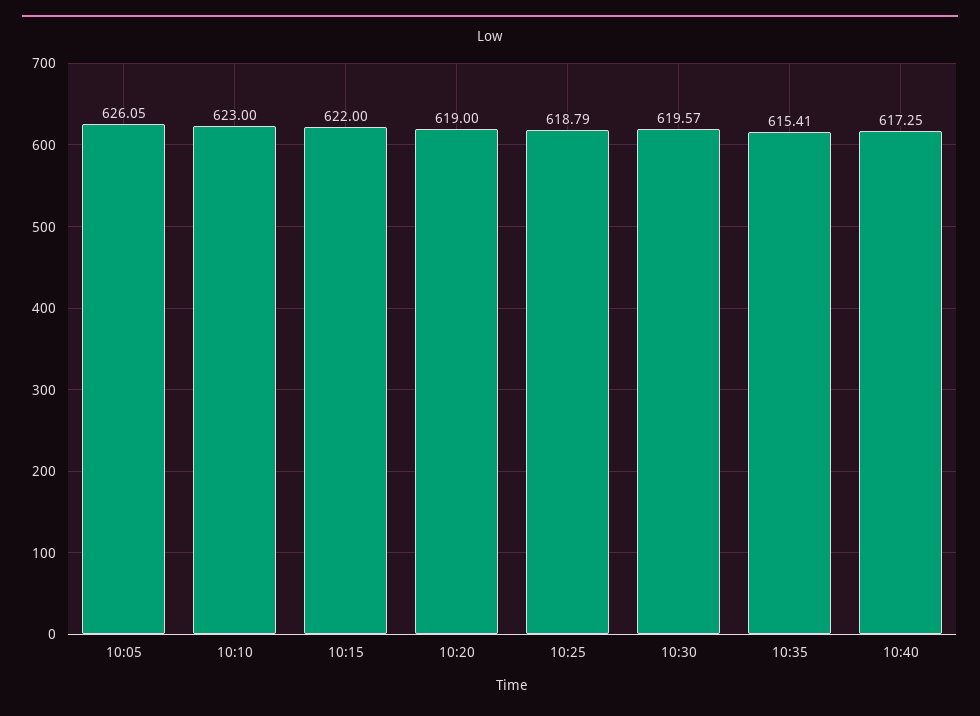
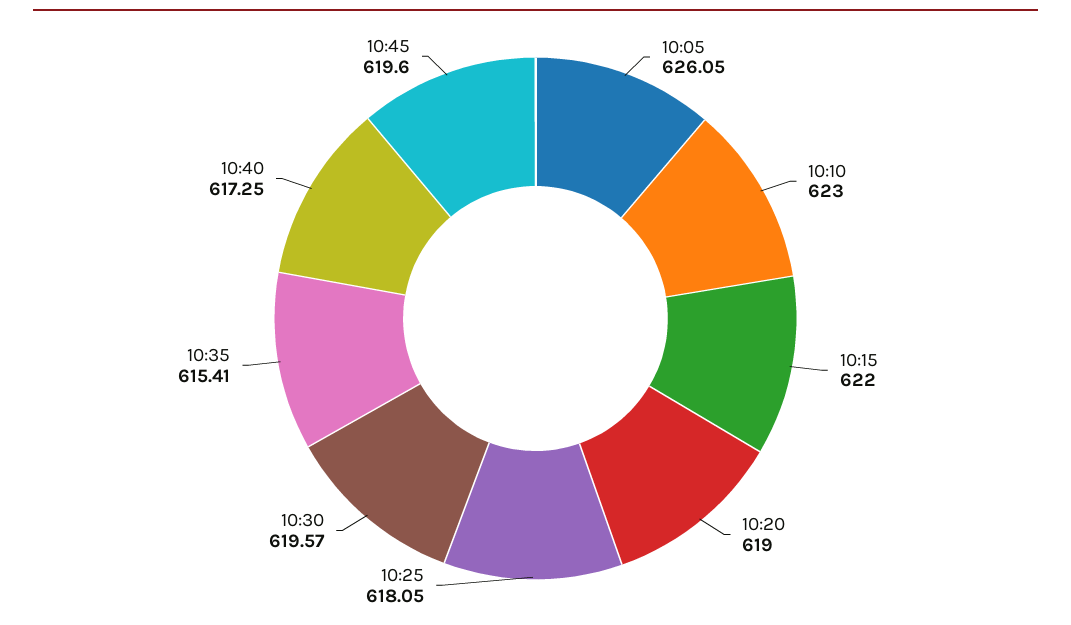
10:25: 618.79 -> 618.05
10:45: none -> 619.6

